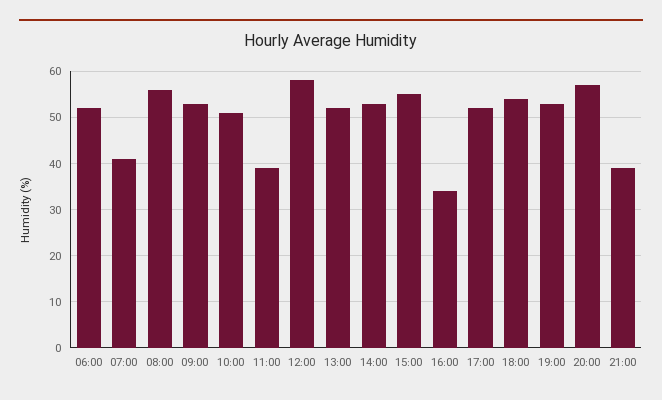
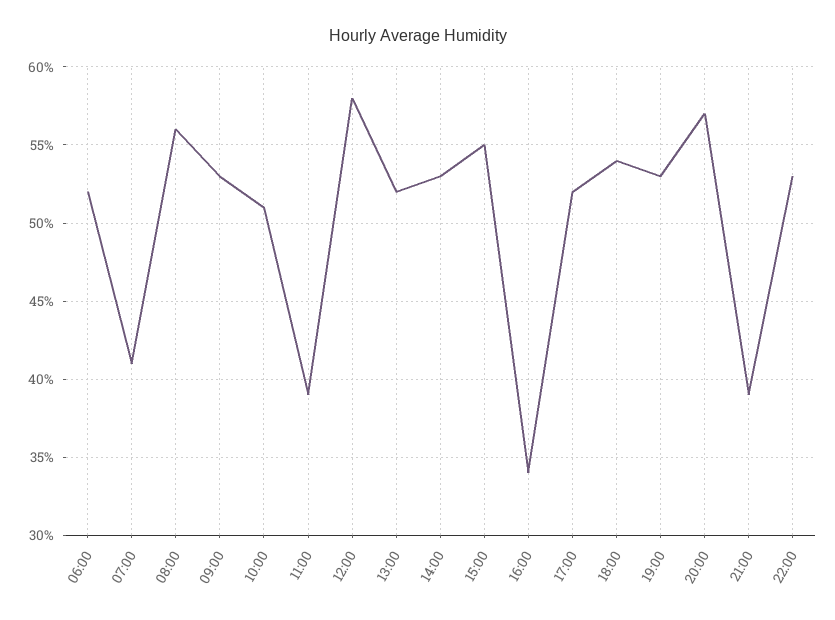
22:00: none -> 53

